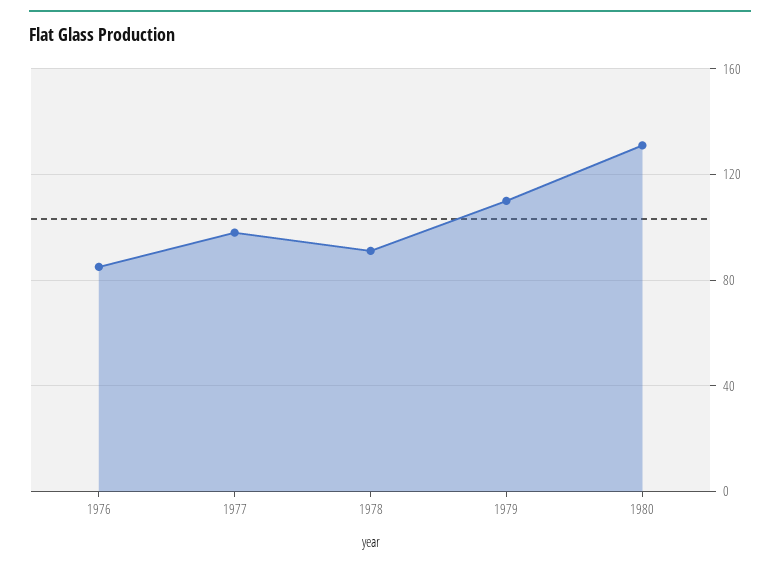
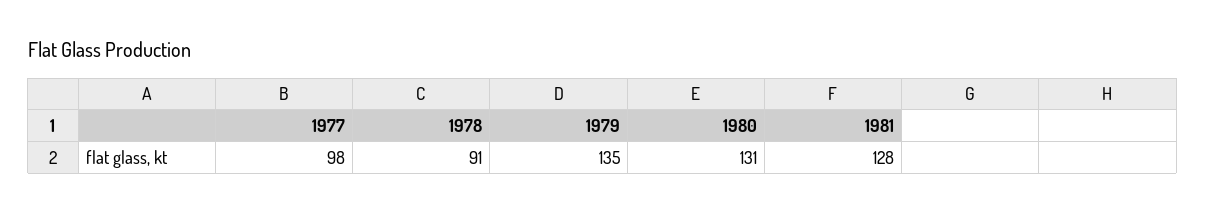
1976: 85 -> none
1979: 110 -> 135
1981: none -> 128

